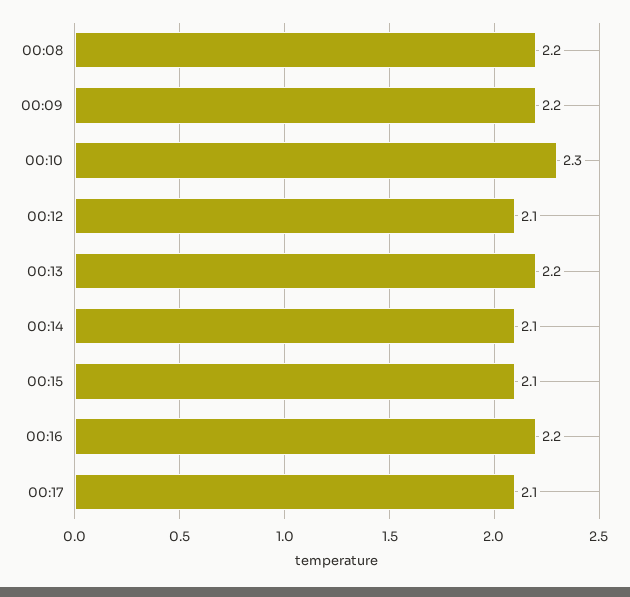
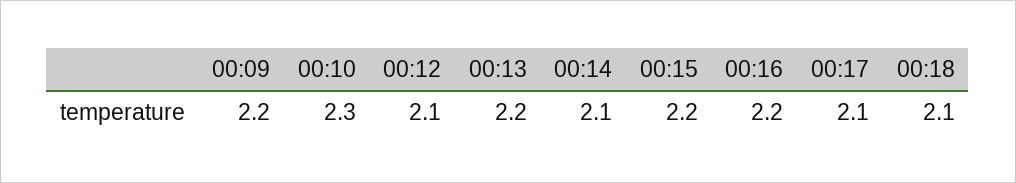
00:08: 2.2 -> none
00:15: 2.1 -> 2.2
00:18: none -> 2.1

